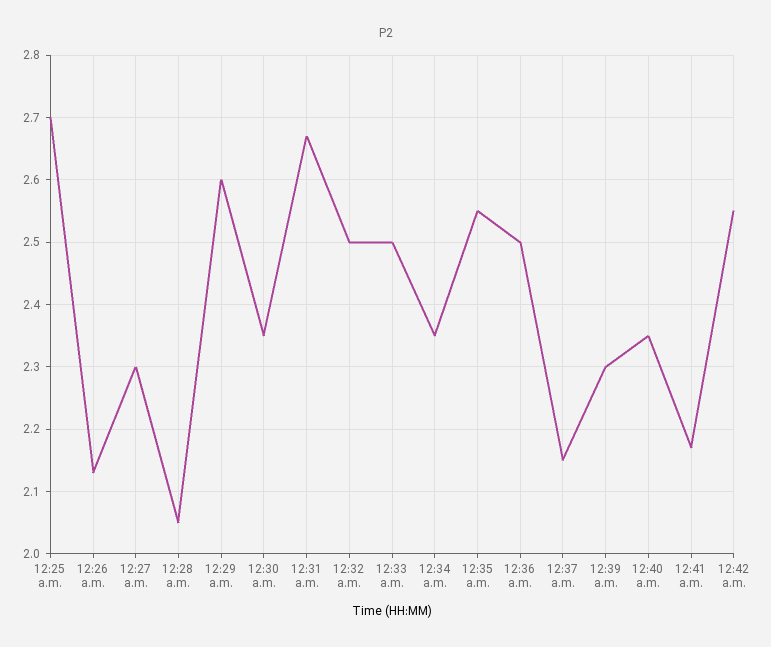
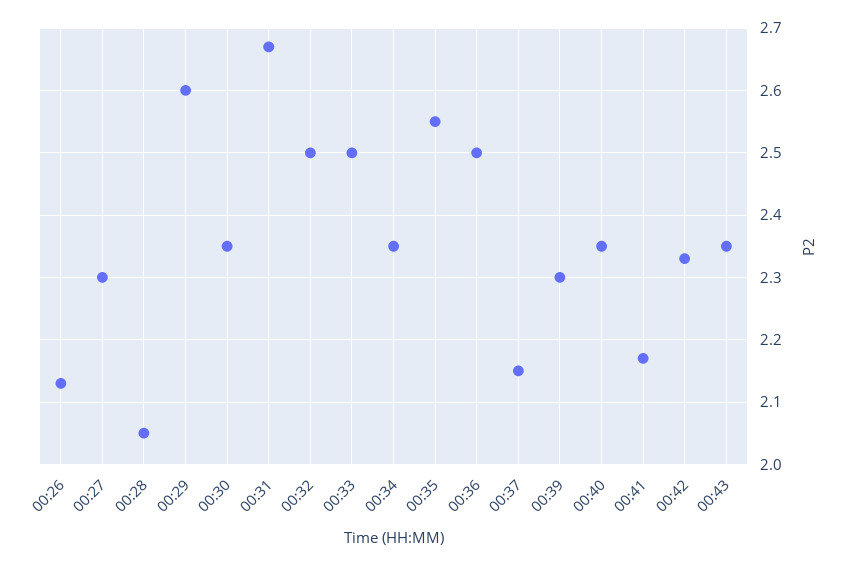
12:25 a.m.: 2.7 -> none
12:42 a.m.: 2.55 -> 2.33
00:43: none -> 2.35

